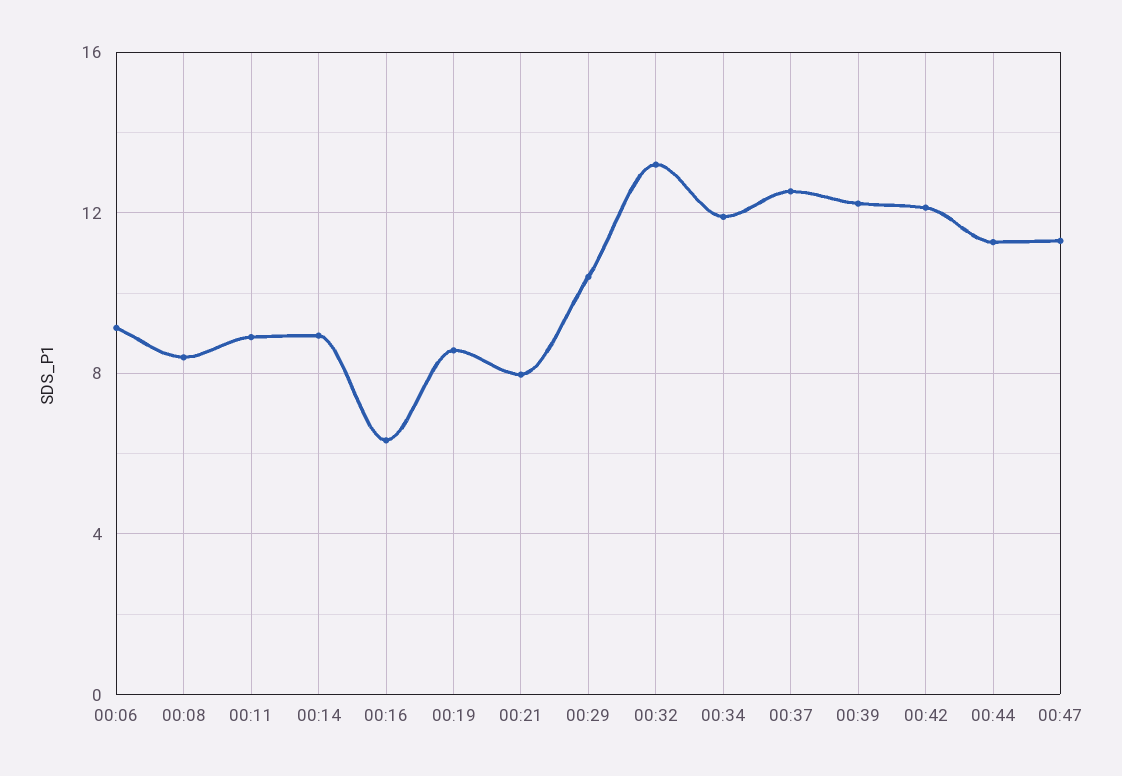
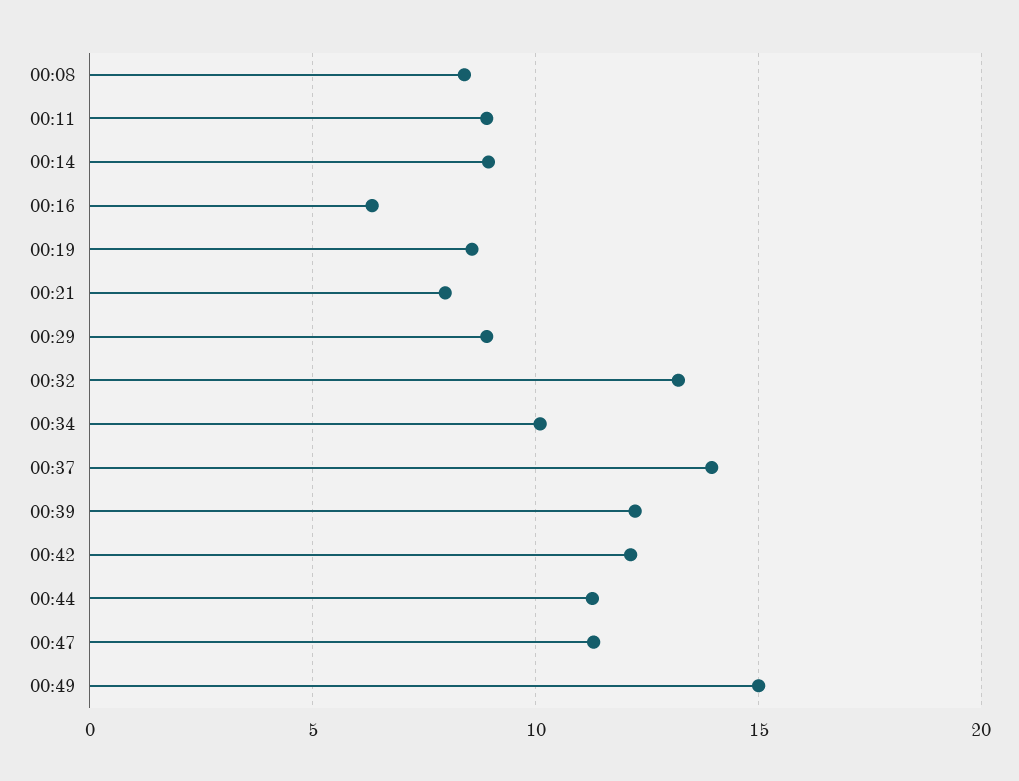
00:06: 9 -> none
00:29: 10.5 -> 9
00:34: 12 -> 10
00:37: 12.5 -> 14
00:49: none -> 15

